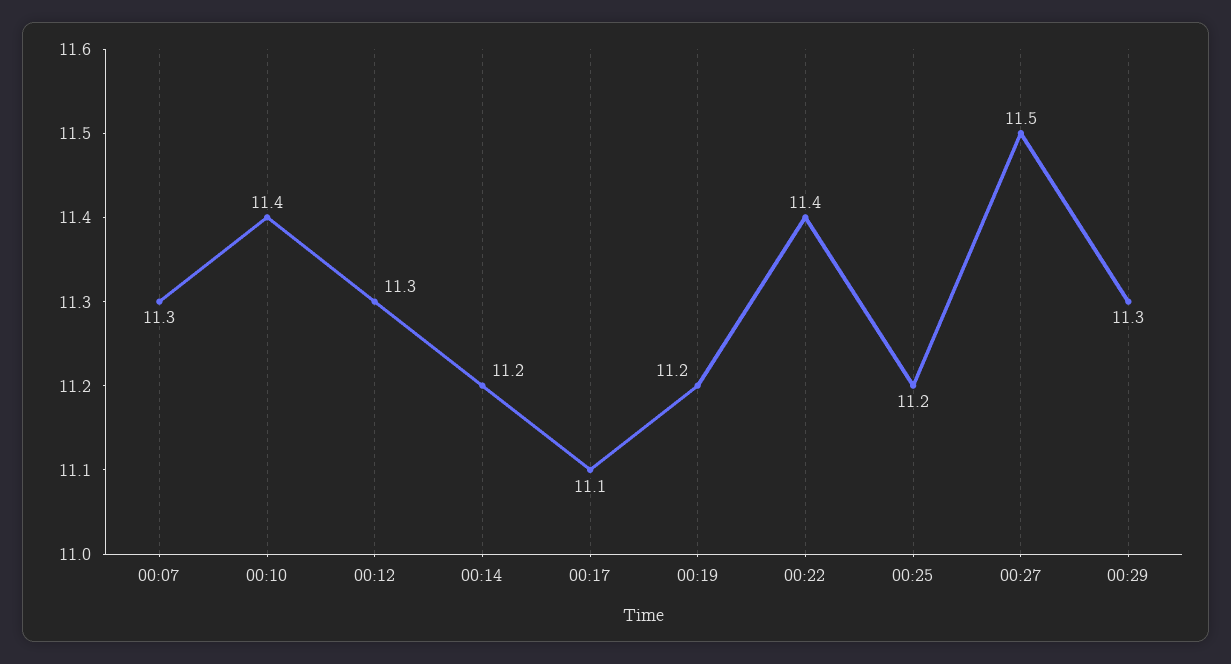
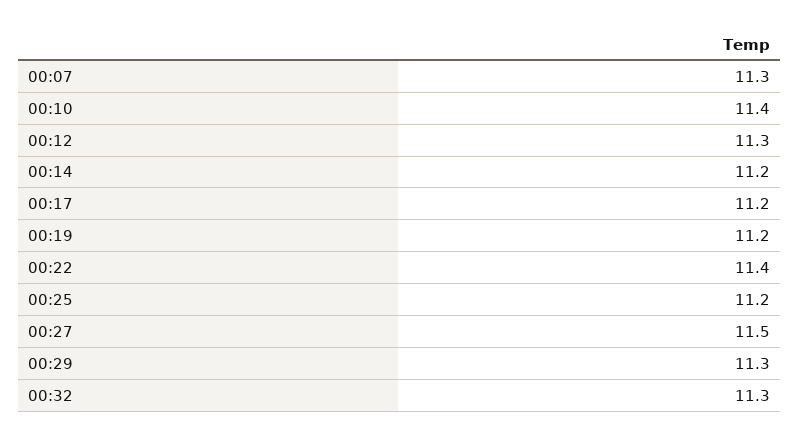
00:17: 11.1 -> 11.2
00:32: none -> 11.3

